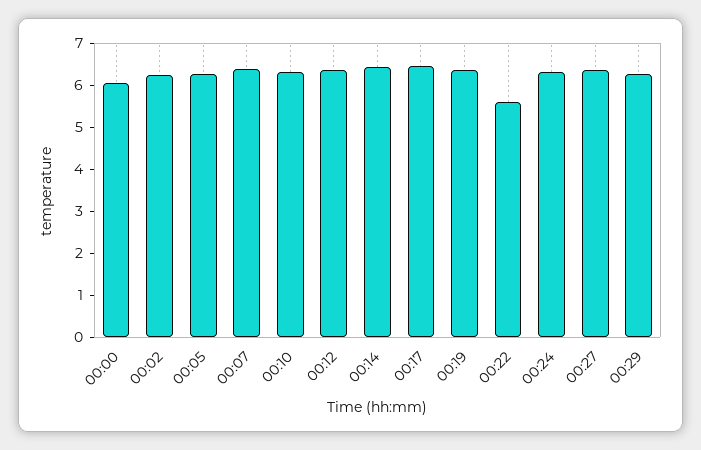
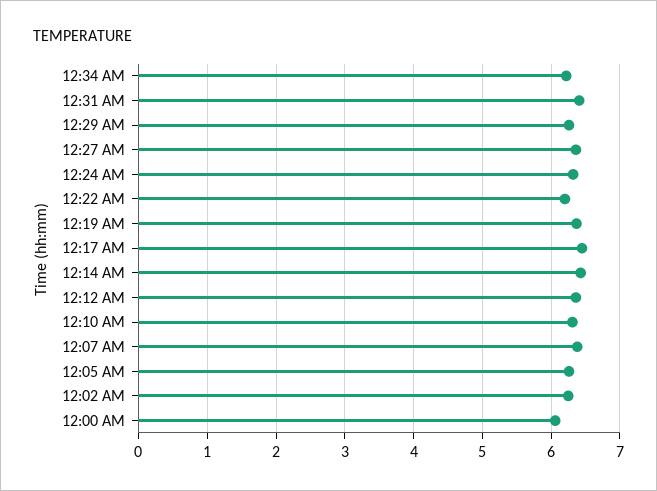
00:22: 5.6 -> 6.2
12:34 AM: none -> 6.2
12:31 AM: none -> 6.4

